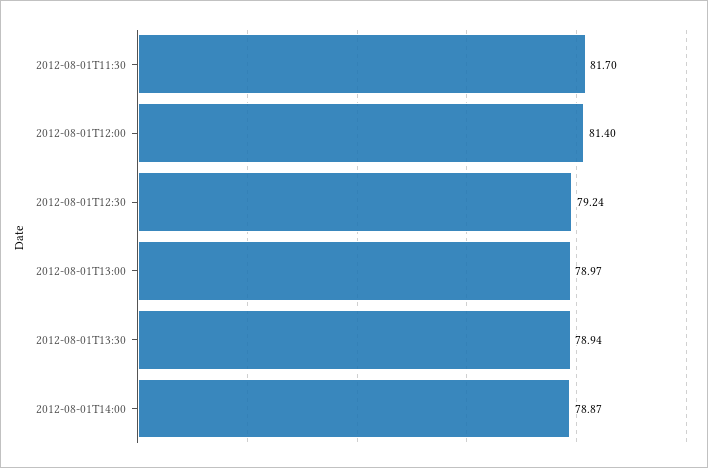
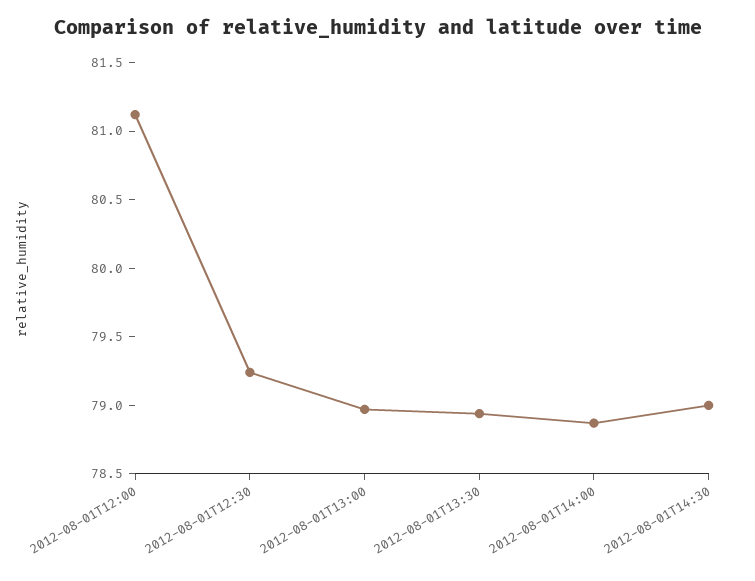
2012-08-01T11:30: 81.7 -> none
2012-08-01T12:00: 81.4 -> 81.1
2012-08-01T14:30: none -> 79

